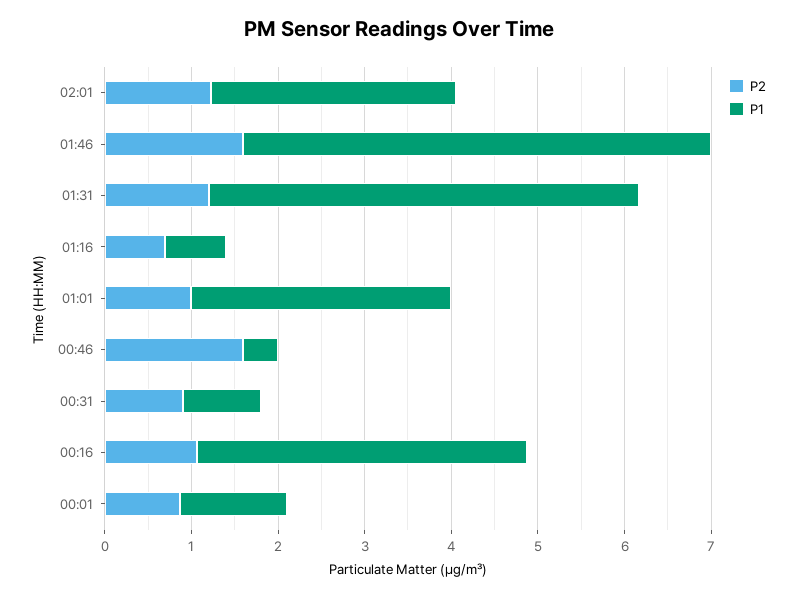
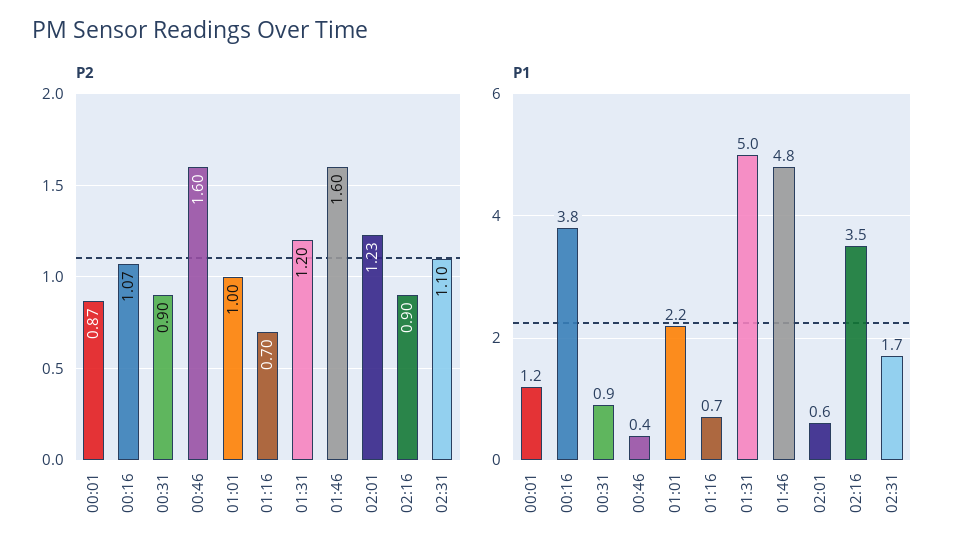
P1, 02:01: 2.8 -> 0.6
P1, 01:46: 5.4 -> 4.8
P1, 01:01: 3 -> 2.2
P2, 02:16: none -> 0.9
P2, 02:31: none -> 1.1
P1, 02:16: none -> 3.5
P1, 02:31: none -> 1.7

